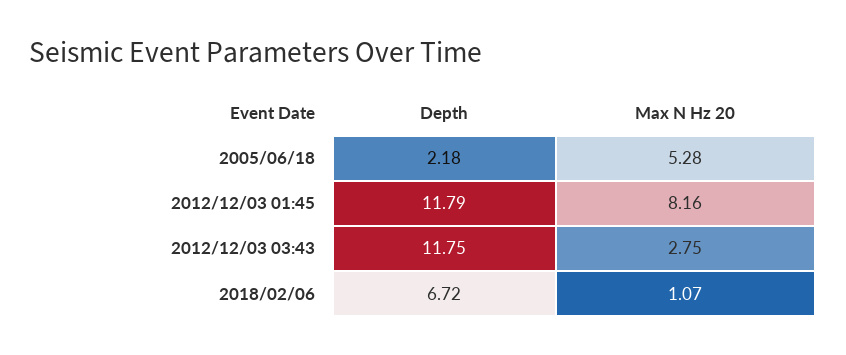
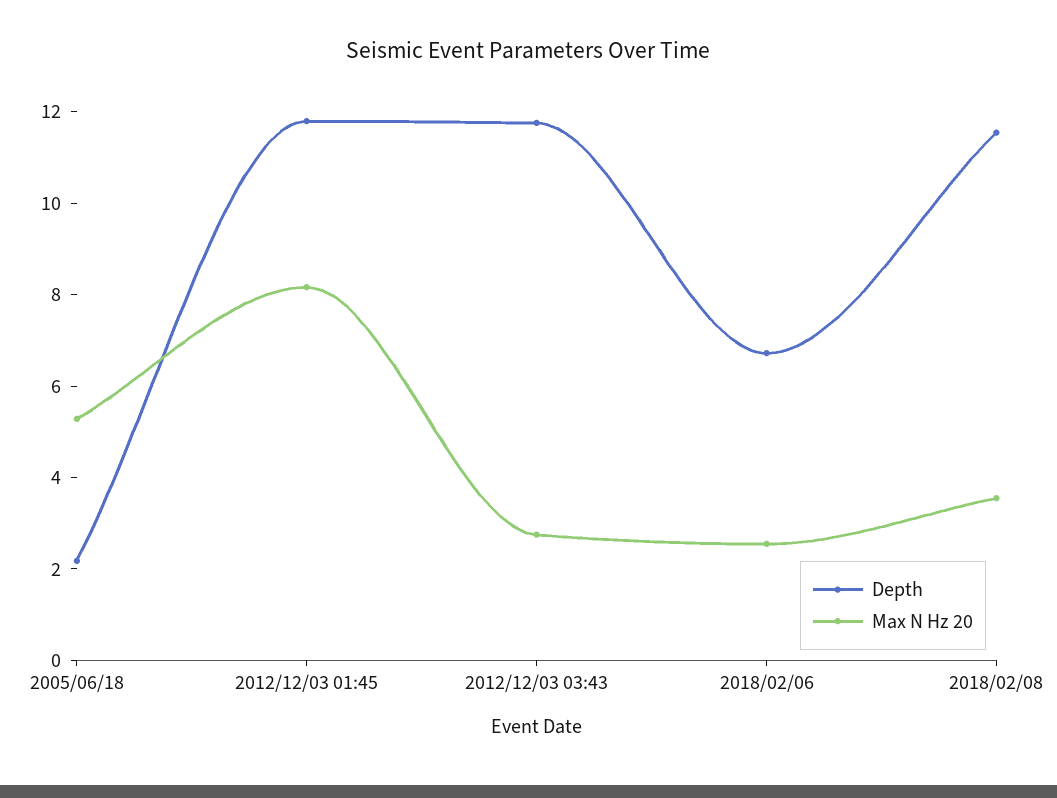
Max N Hz 20, 2018/02/06: 1.07 -> 2.5
Depth, 2018/02/08: none -> 11.5
Max N Hz 20, 2018/02/08: none -> 3.5

